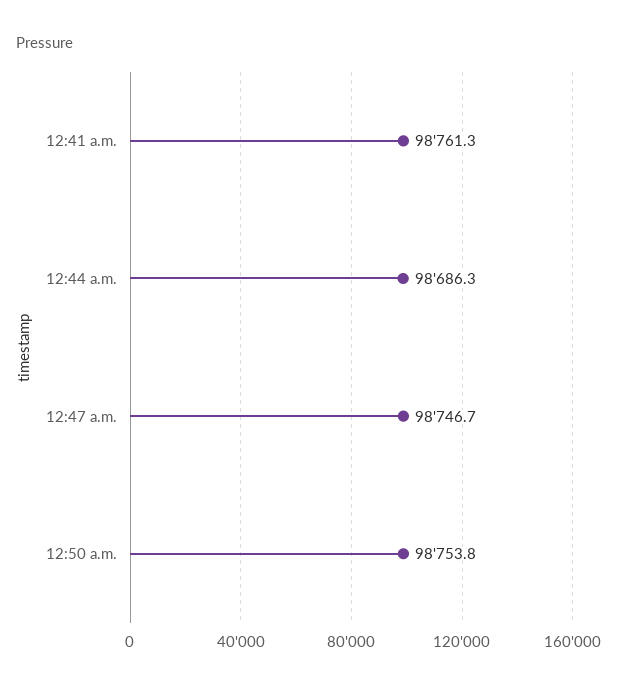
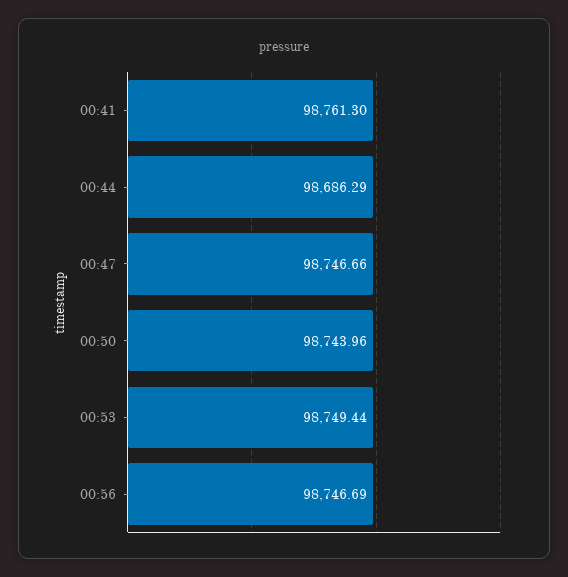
12:50 a.m.: 98753.8 -> 98743.96
00:53: none -> 98749.44
00:56: none -> 98746.69

